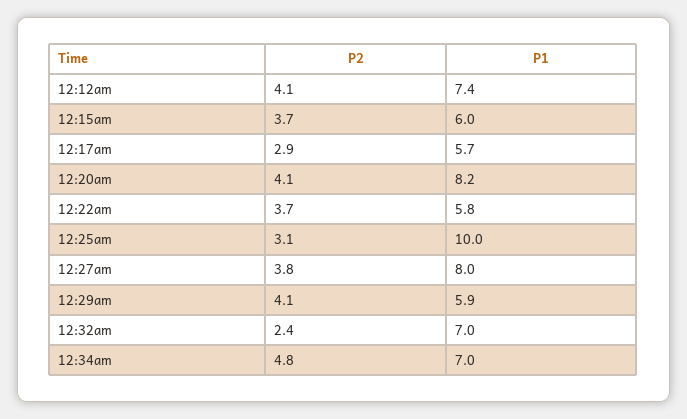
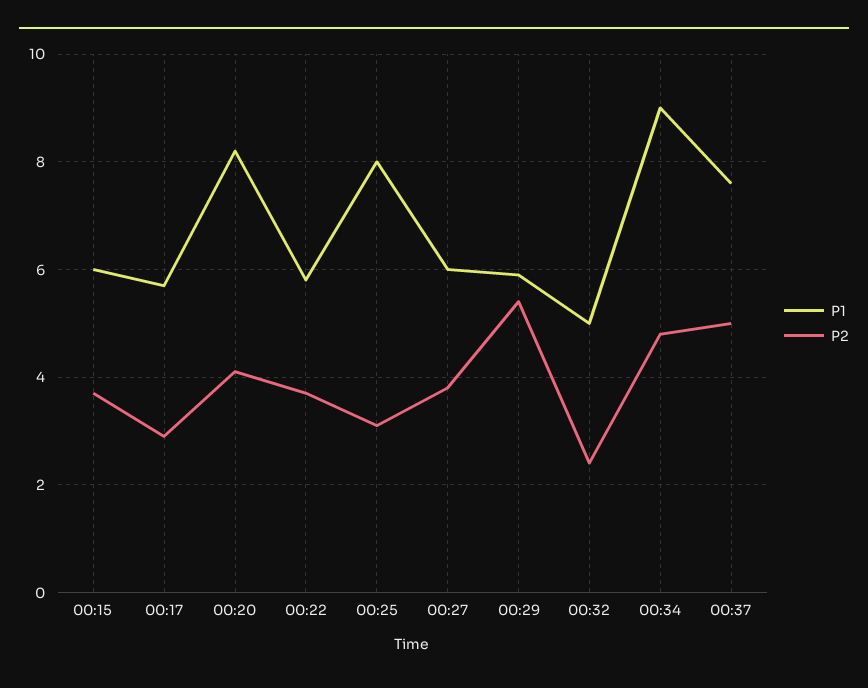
P2, 12:12am: 4.1 -> none
P1, 12:12am: 7.4 -> none
P1, 12:25am: 10 -> 8
P1, 12:27am: 8 -> 6
P2, 12:29am: 4.1 -> 5.5
P1, 12:32am: 7 -> 5
P1, 12:34am: 7 -> 9
P1, 00:37: none -> 7.5
P2, 00:37: none -> 5

